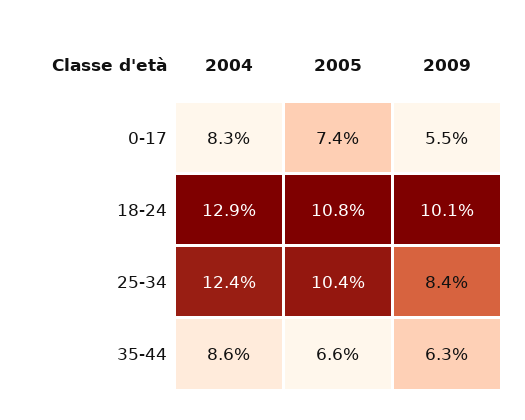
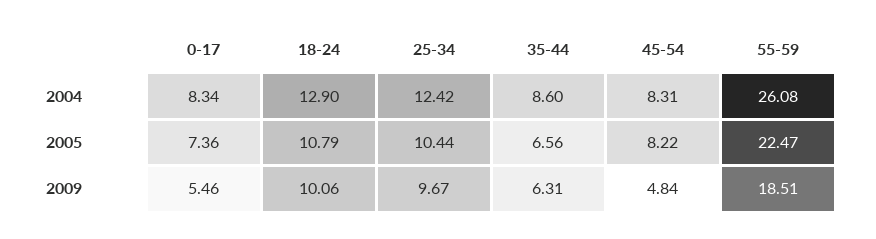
2009, 25-34: 8.4 -> 9.67
2004, 45-54: none -> 8.31
2004, 55-59: none -> 26.08
2005, 45-54: none -> 8.22
2005, 55-59: none -> 22.47
2009, 45-54: none -> 4.84
2009, 55-59: none -> 18.51

